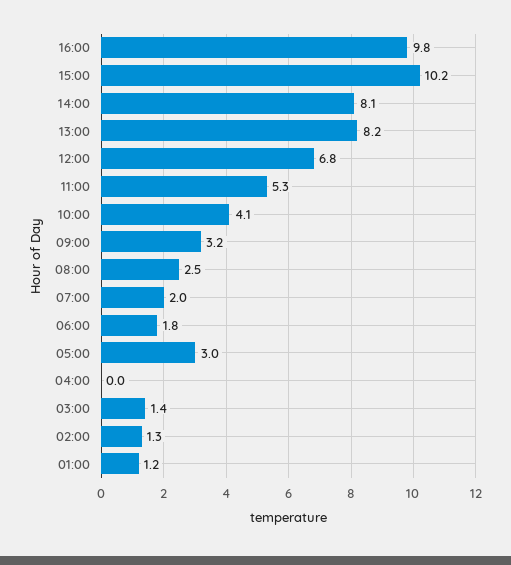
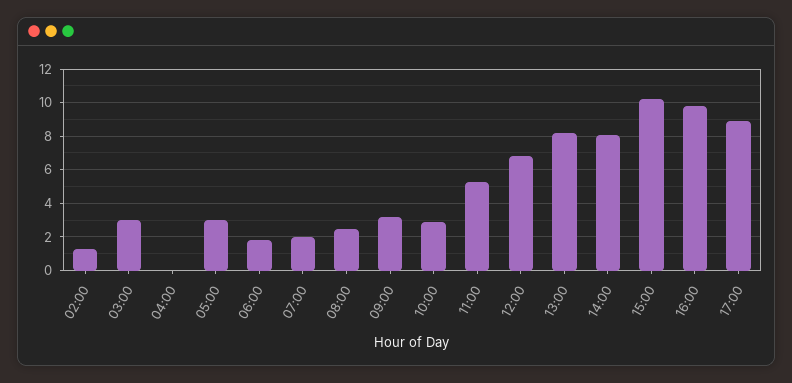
10:00: 4.1 -> 3
03:00: 1.4 -> 3
01:00: 1.2 -> none
17:00: none -> 9

